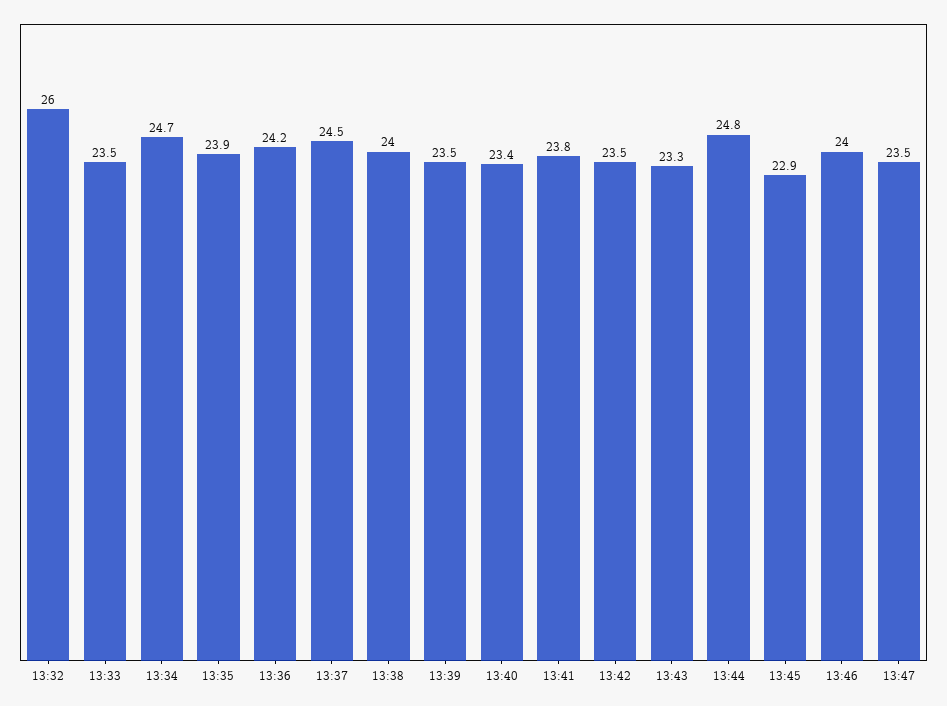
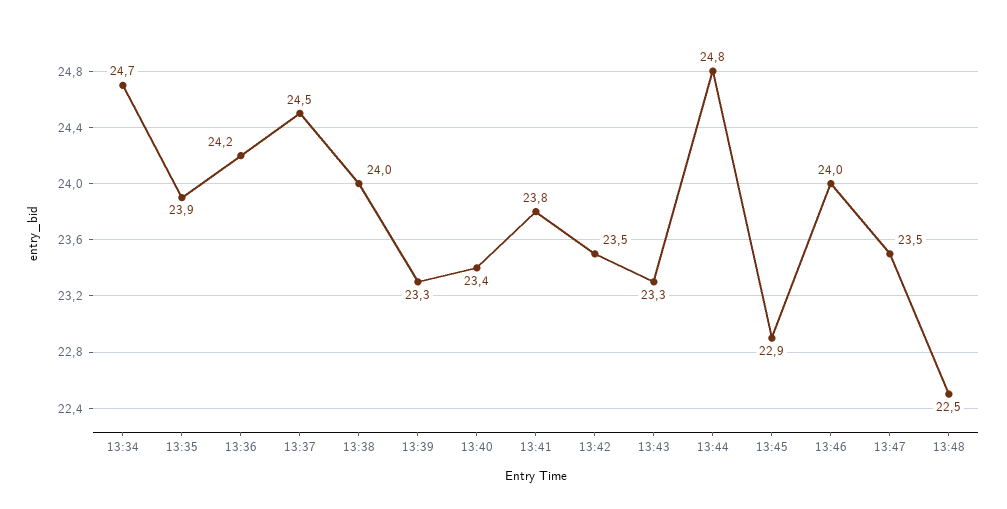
13:32: 26 -> none
13:33: 23.5 -> none
13:39: 23.5 -> 23.3
13:48: none -> 22.5

